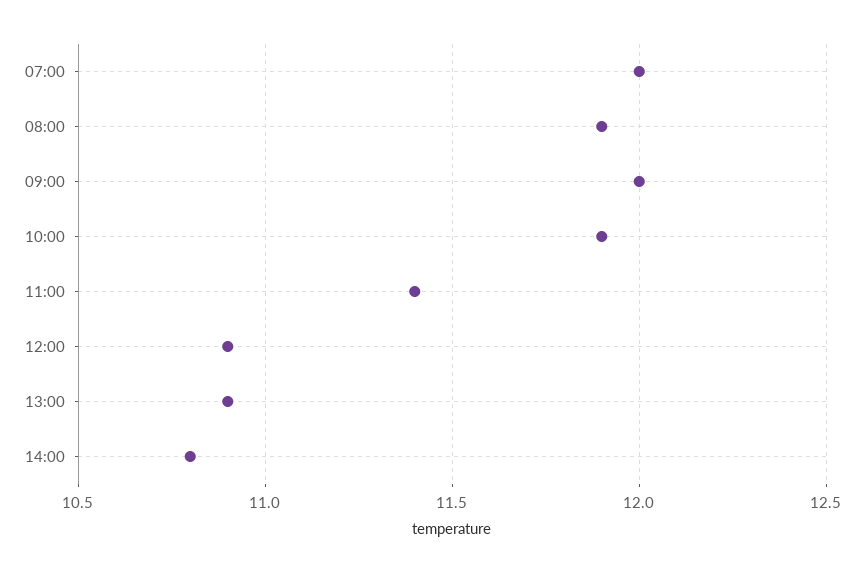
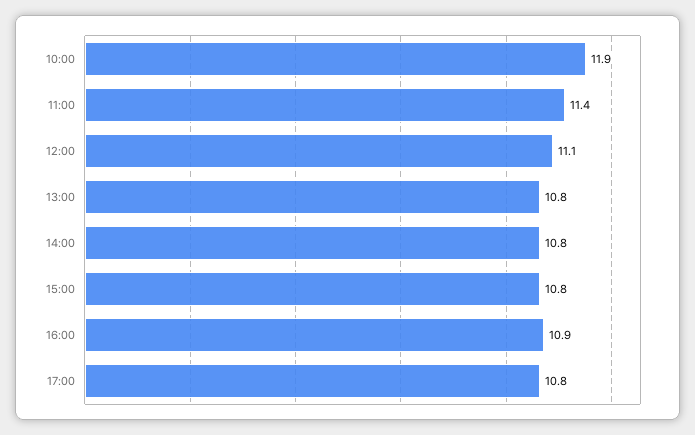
07:00: 12 -> none
08:00: 11.9 -> none
09:00: 12 -> none
12:00: 10.9 -> 11.1
13:00: 10.9 -> 10.8
15:00: none -> 10.8
16:00: none -> 10.9
17:00: none -> 10.8

